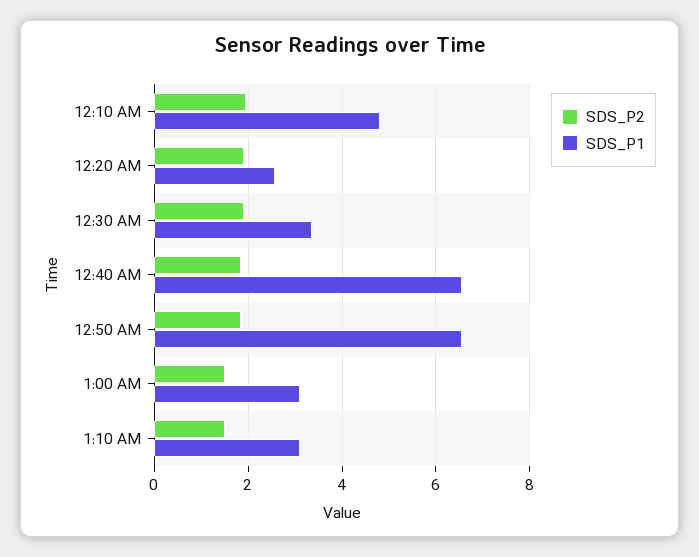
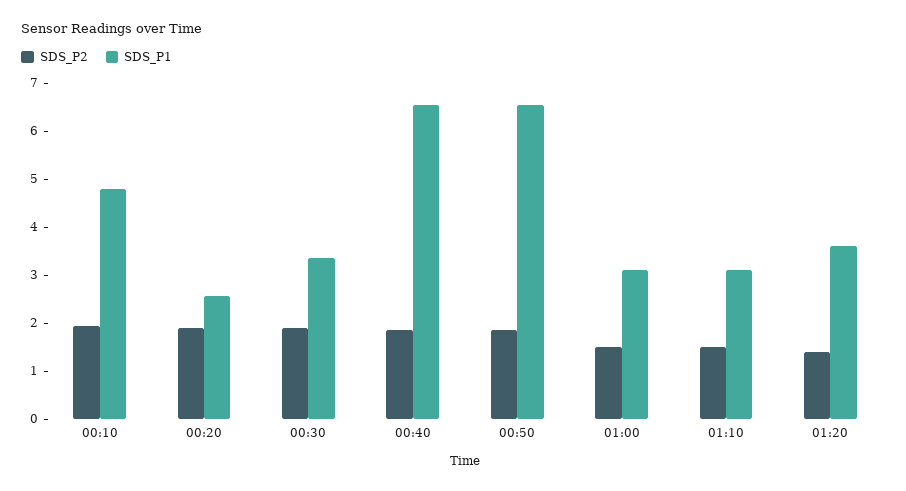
SDS_P2, 01:20: none -> 1.4
SDS_P1, 01:20: none -> 3.6

